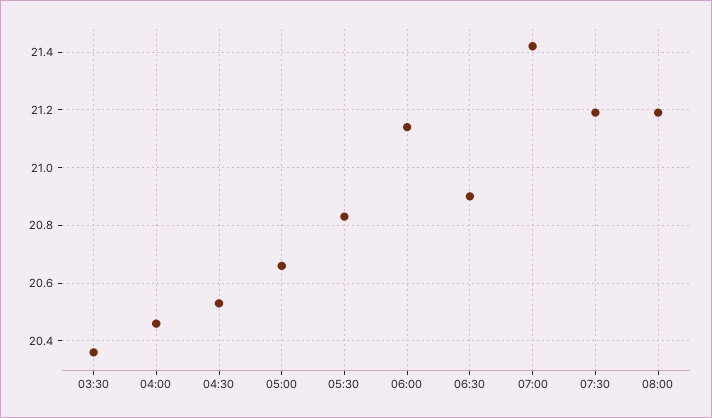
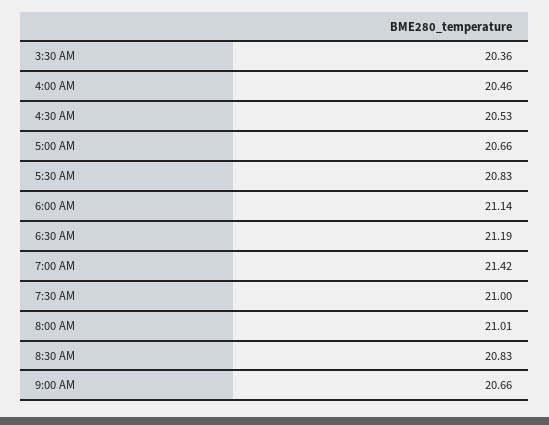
06:30: 20.9 -> 21.19
07:30: 21.2 -> 21
08:00: 21.2 -> 21.01
8:30 AM: none -> 20.83
9:00 AM: none -> 20.66

